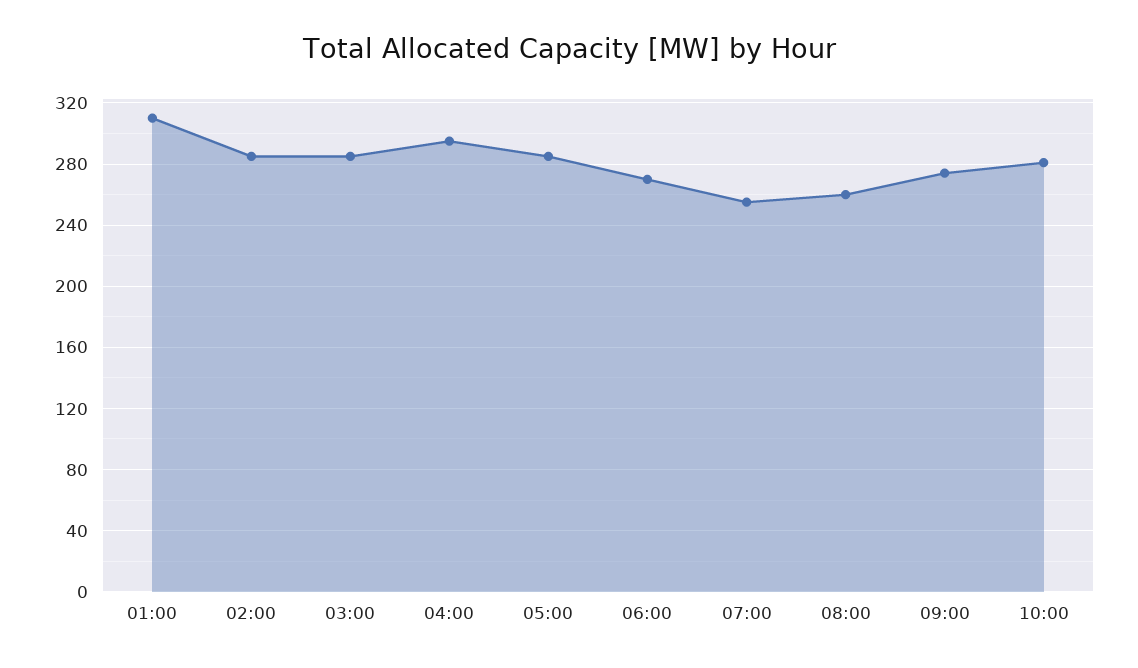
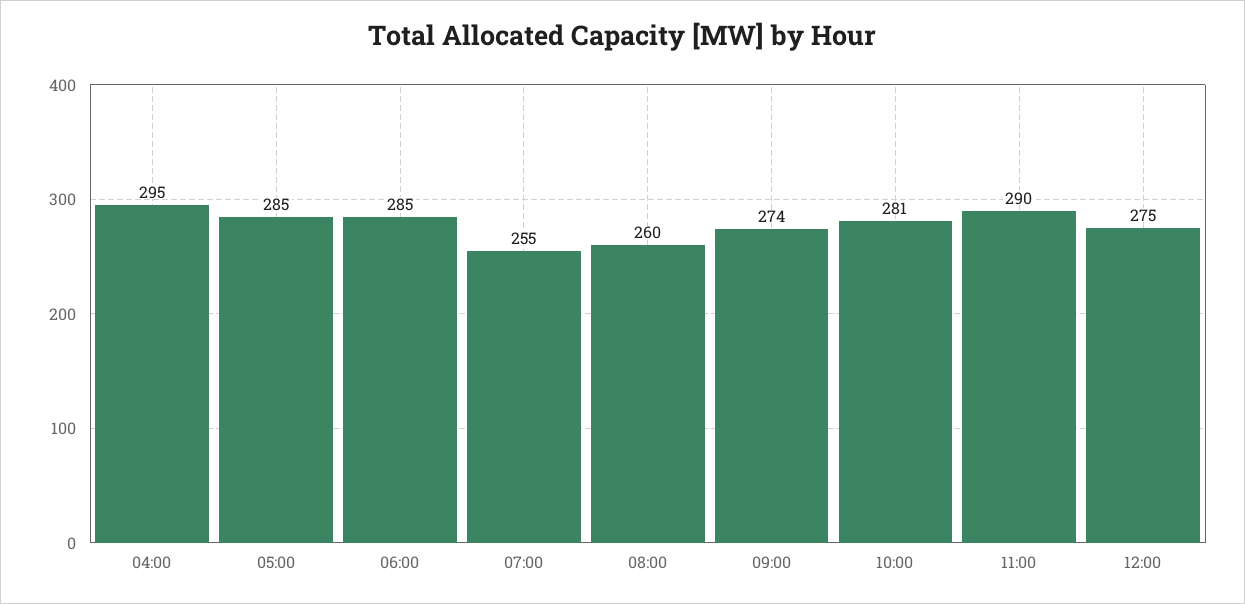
01:00: 310 -> none
02:00: 285 -> none
03:00: 285 -> none
06:00: 270 -> 285
11:00: none -> 290
12:00: none -> 275

